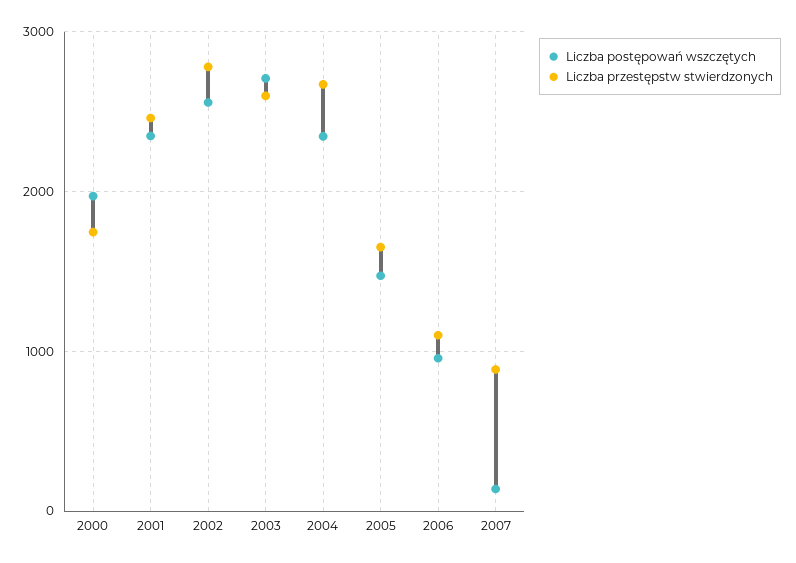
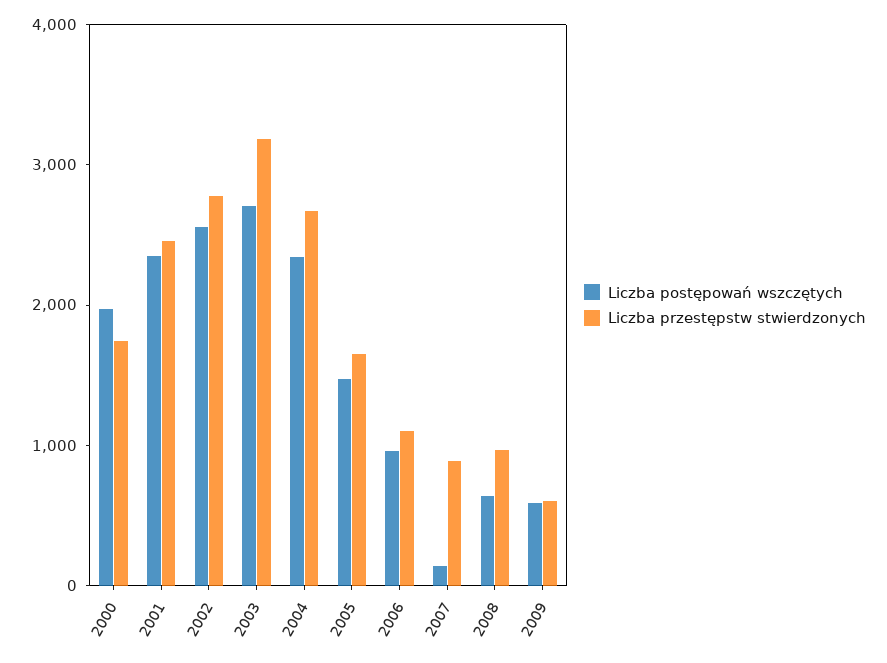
Liczba przestępstw stwierdzonych, 2003: 2600 -> 3200
Liczba postępowań wszczętych, 2008: none -> 600
Liczba przestępstw stwierdzonych, 2008: none -> 1000
Liczba postępowań wszczętych, 2009: none -> 600
Liczba przestępstw stwierdzonych, 2009: none -> 600

